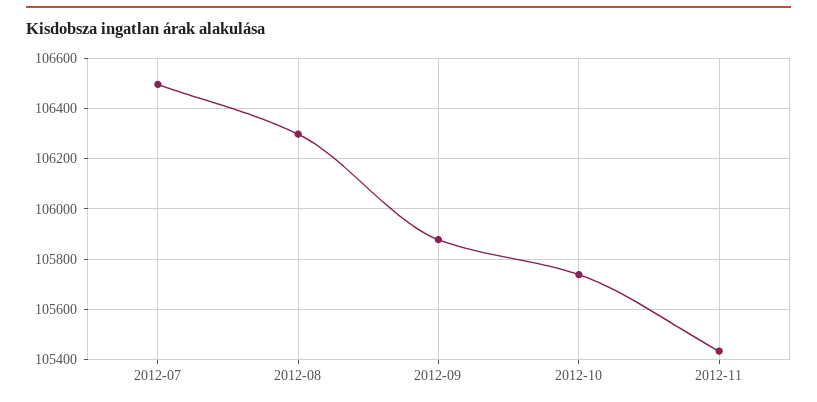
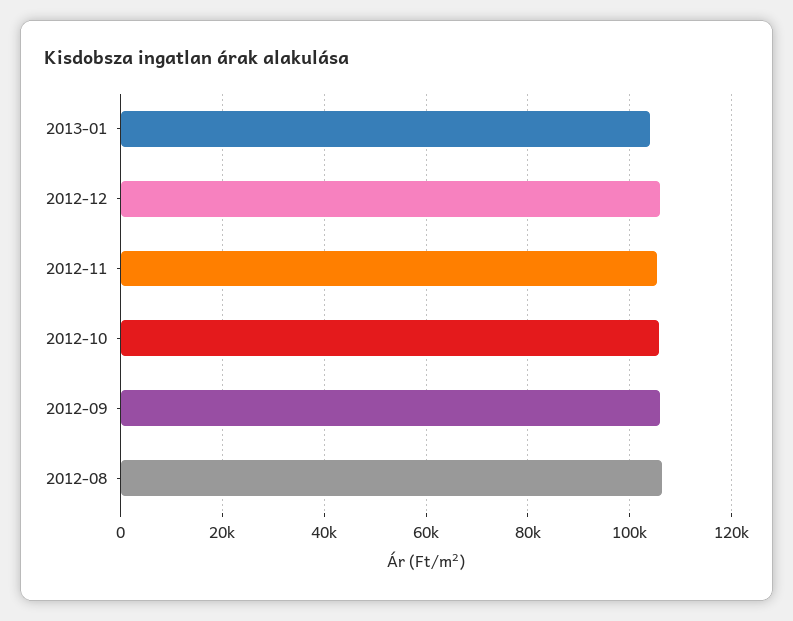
2012-07: 106500 -> none
2013-01: none -> 104000
2012-12: none -> 106000

